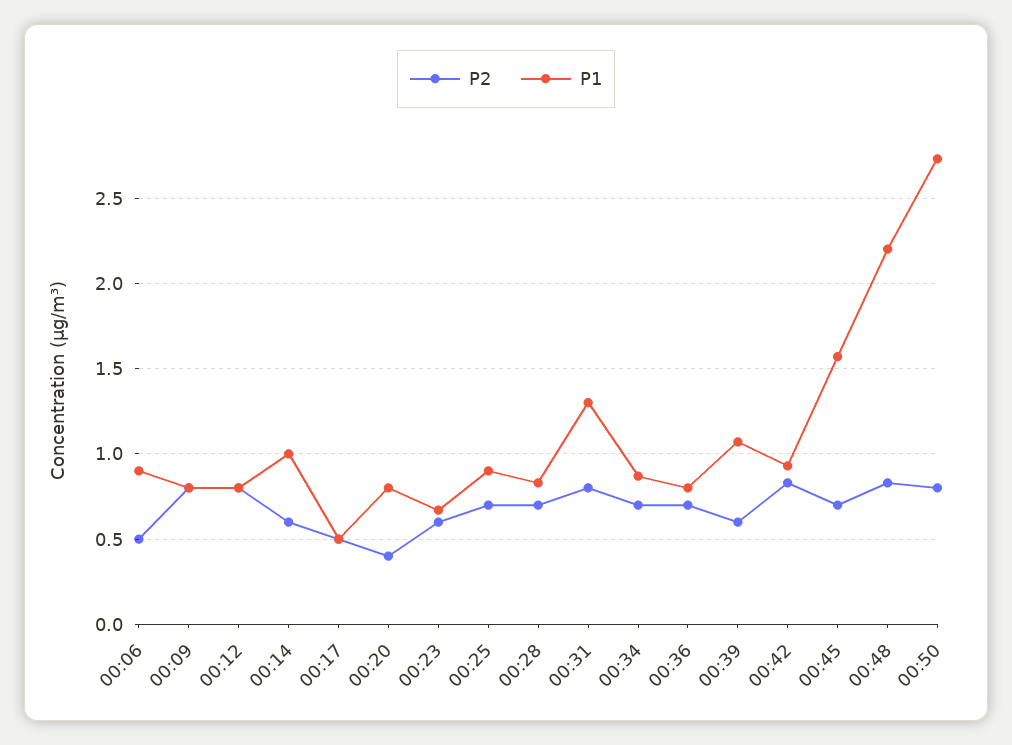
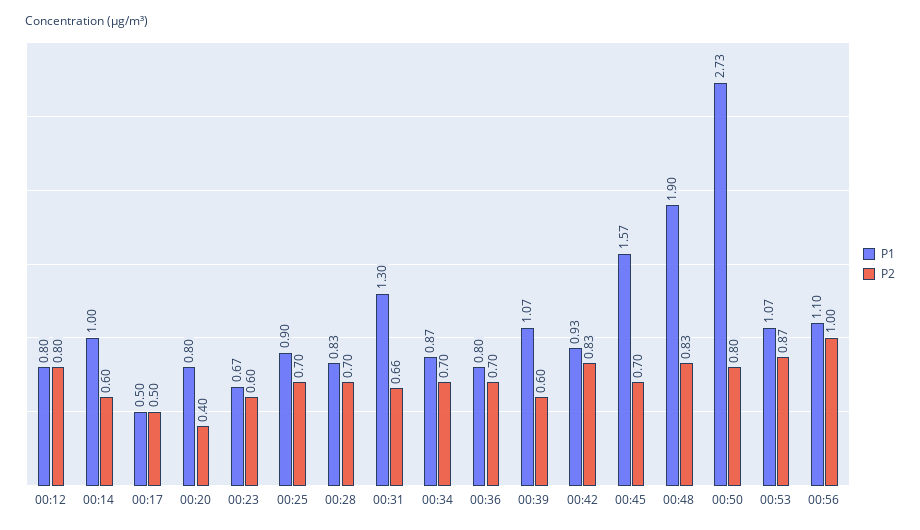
P2, 00:06: 0.5 -> none
P1, 00:06: 0.9 -> none
P2, 00:09: 0.8 -> none
P1, 00:09: 0.8 -> none
P2, 00:31: 0.8 -> 0.66
P1, 00:48: 2.2 -> 1.9
P1, 00:53: none -> 1.07
P2, 00:53: none -> 0.87
P1, 00:56: none -> 1.1
P2, 00:56: none -> 1

